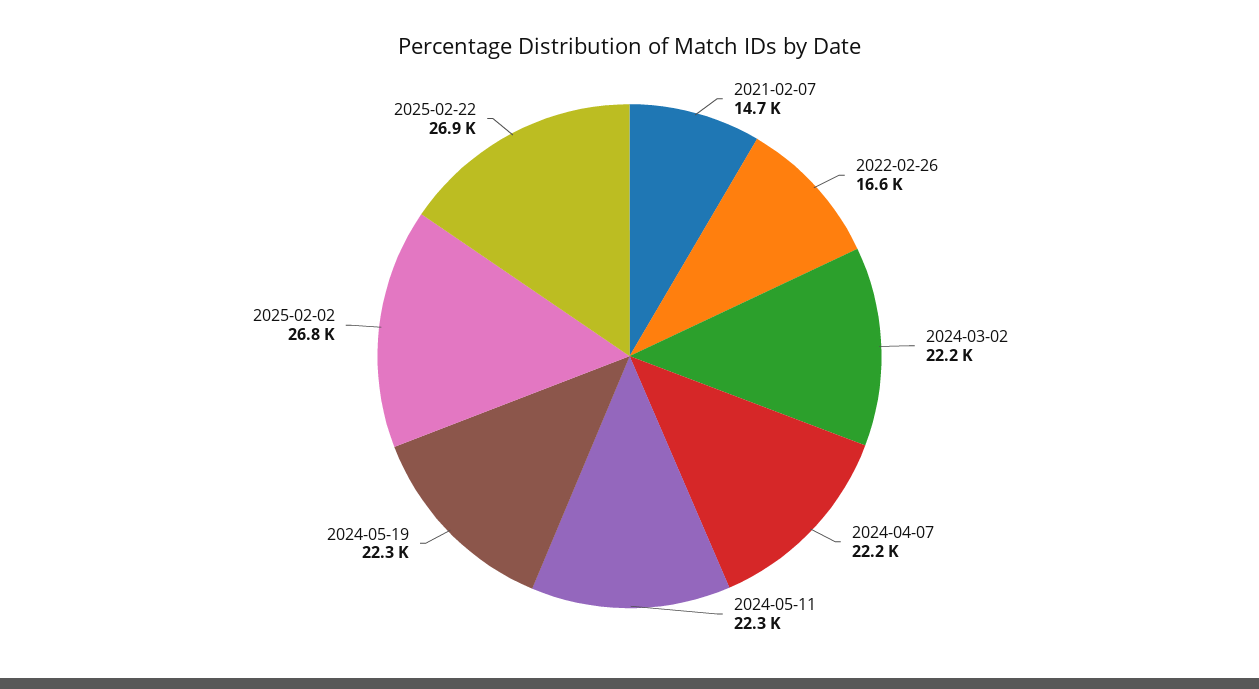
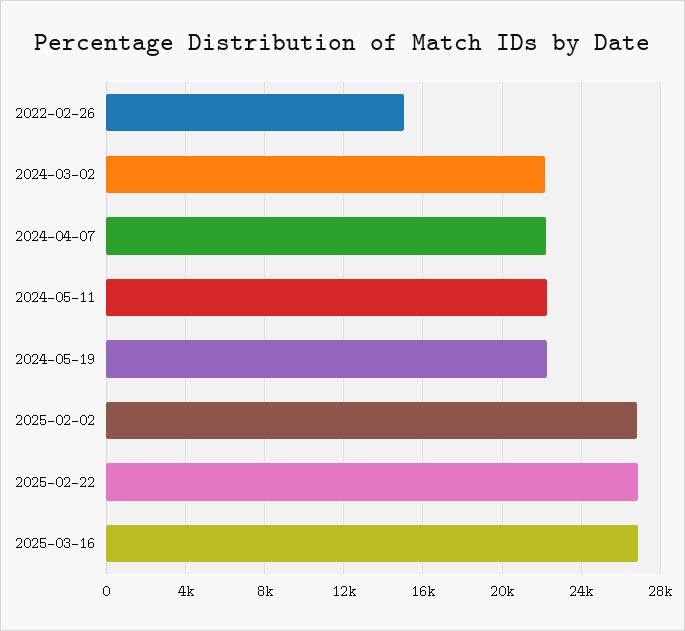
2021-02-07: 14700 -> none
2022-02-26: 16600 -> 15000
2025-03-16: none -> 27000

